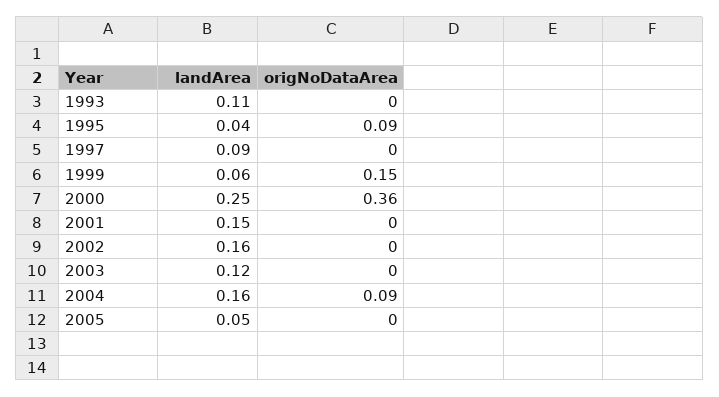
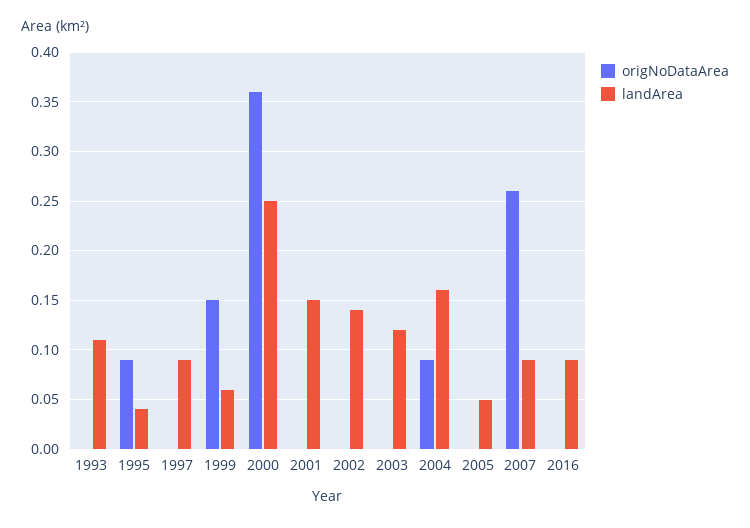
landArea, 2002: 0.16 -> 0.14
origNoDataArea, 2007: none -> 0.26
landArea, 2007: none -> 0.09
origNoDataArea, 2016: none -> 0
landArea, 2016: none -> 0.09

